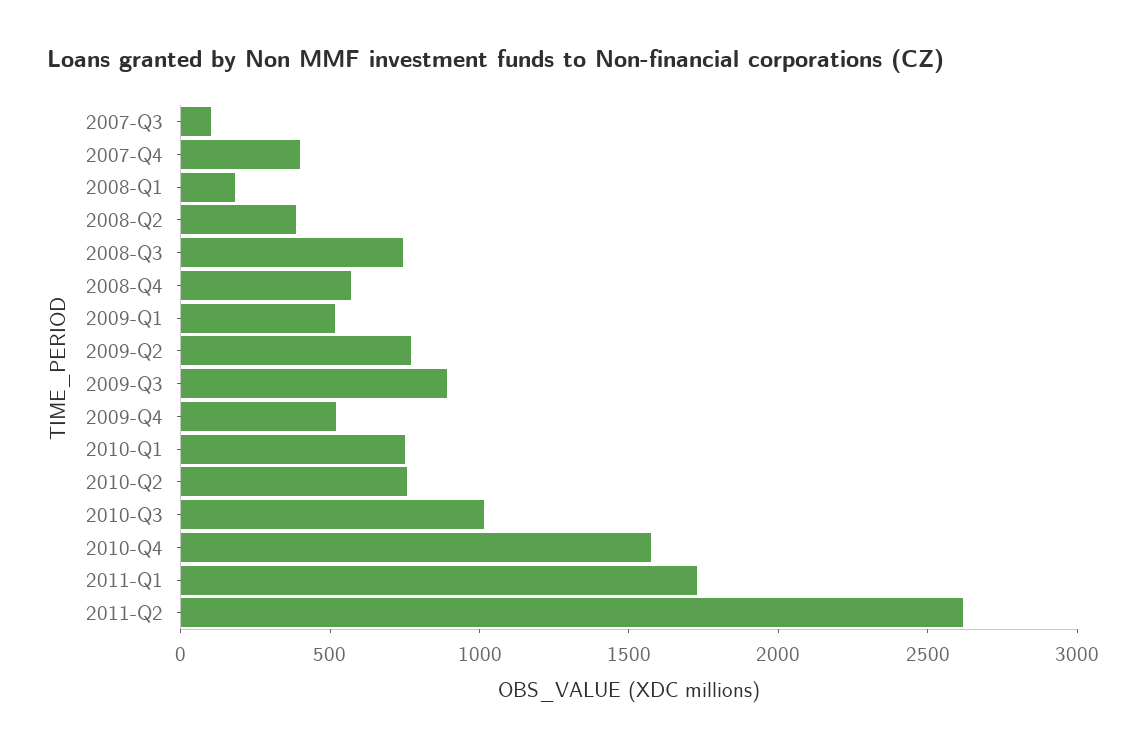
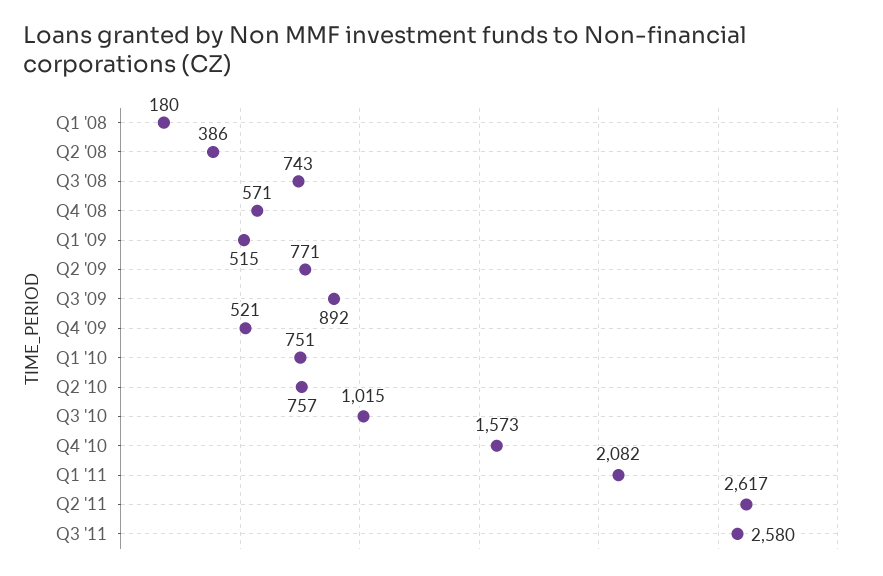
2007-Q3: 100 -> none
2007-Q4: 400 -> none
2011-Q1: 1700 -> 2082
Q3 '11: none -> 2580

